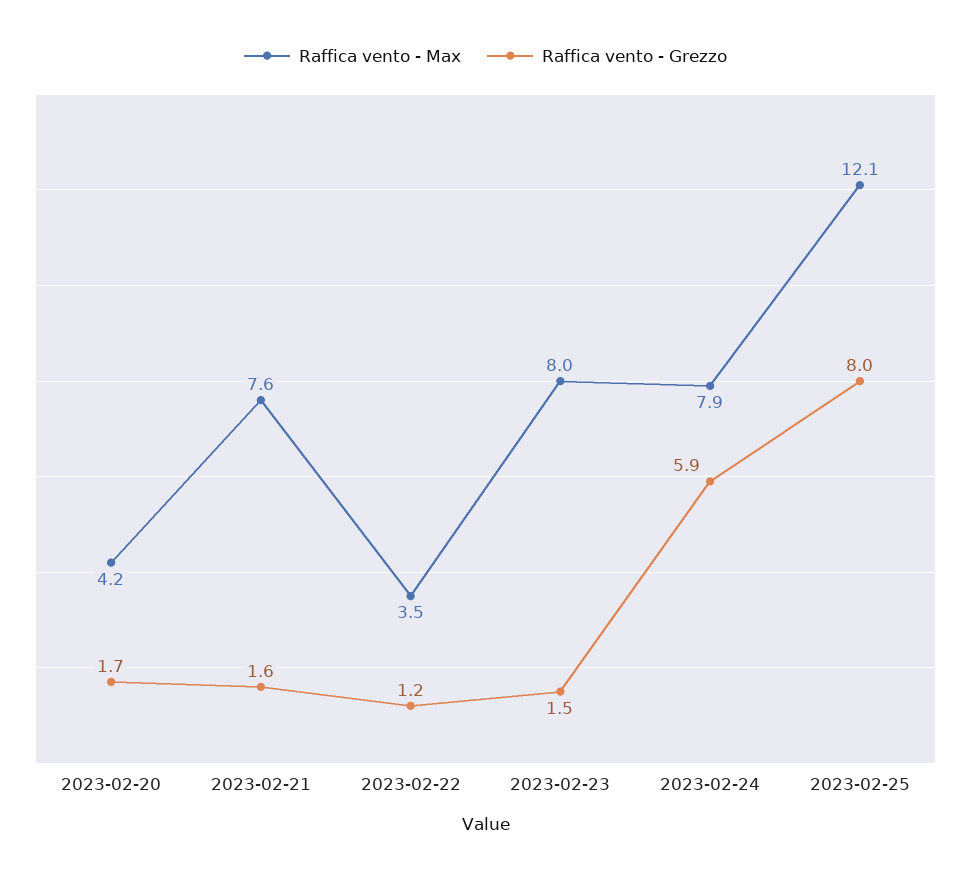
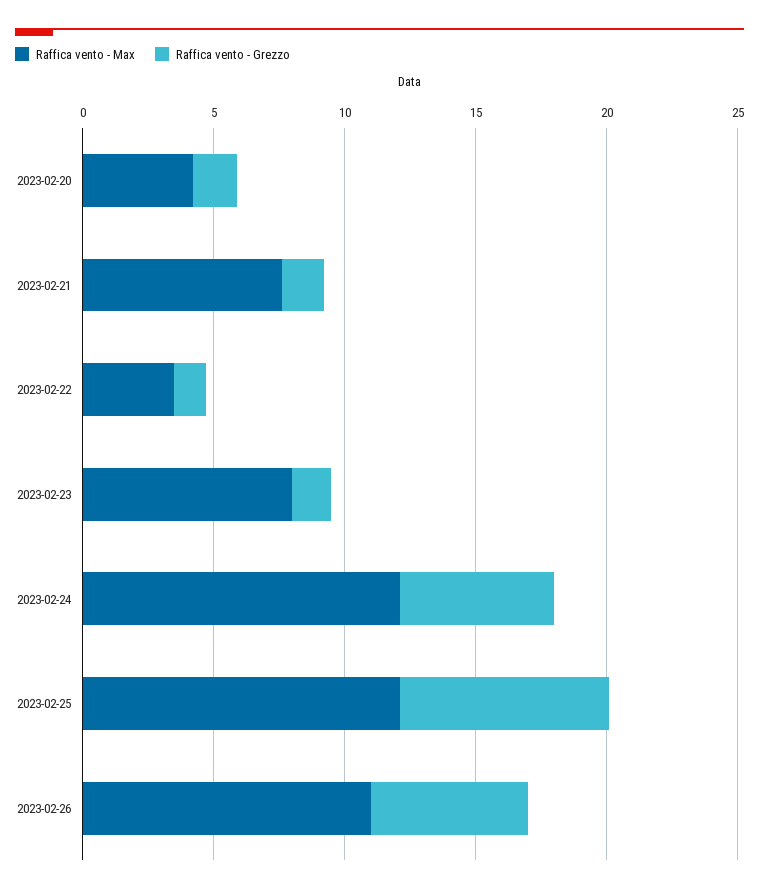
Raffica vento - Max, 2023-02-24: 7.9 -> 12
Raffica vento - Max, 2023-02-26: none -> 11
Raffica vento - Grezzo, 2023-02-26: none -> 6

